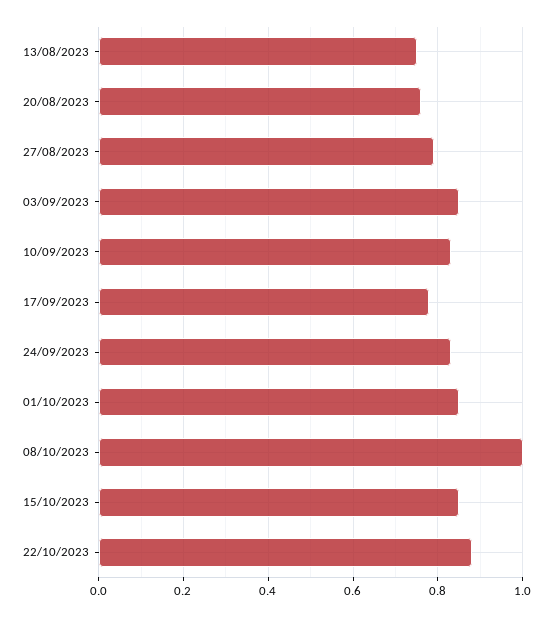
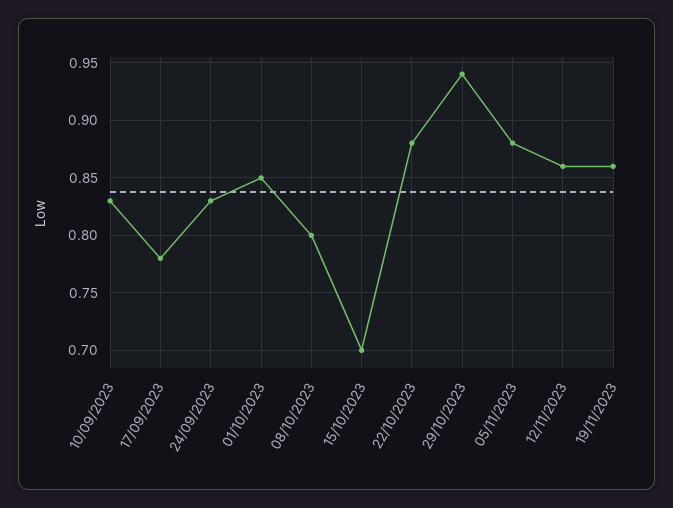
13/08/2023: 0.75 -> none
20/08/2023: 0.75 -> none
27/08/2023: 0.8 -> none
03/09/2023: 0.85 -> none
08/10/2023: 1 -> 0.8
15/10/2023: 0.85 -> 0.7
29/10/2023: none -> 0.94
05/11/2023: none -> 0.88
12/11/2023: none -> 0.86
19/11/2023: none -> 0.86

